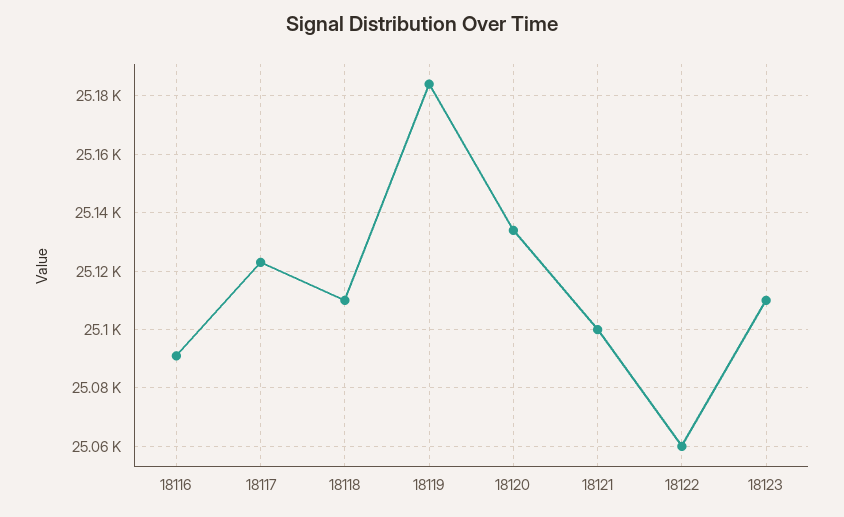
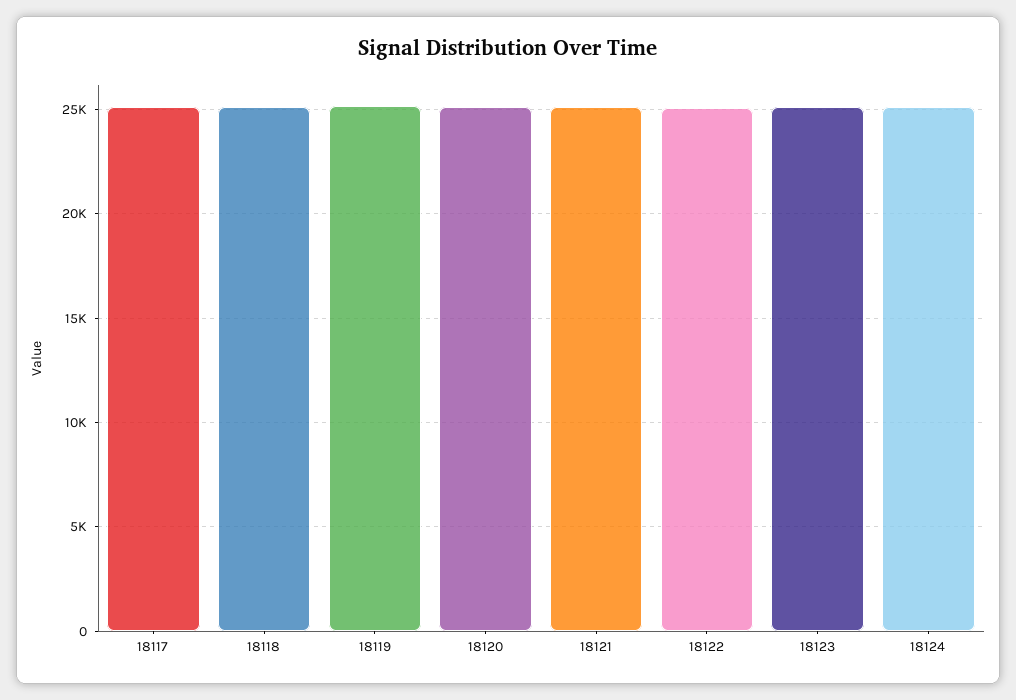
18116: 25090 -> none
18124: none -> 25000

